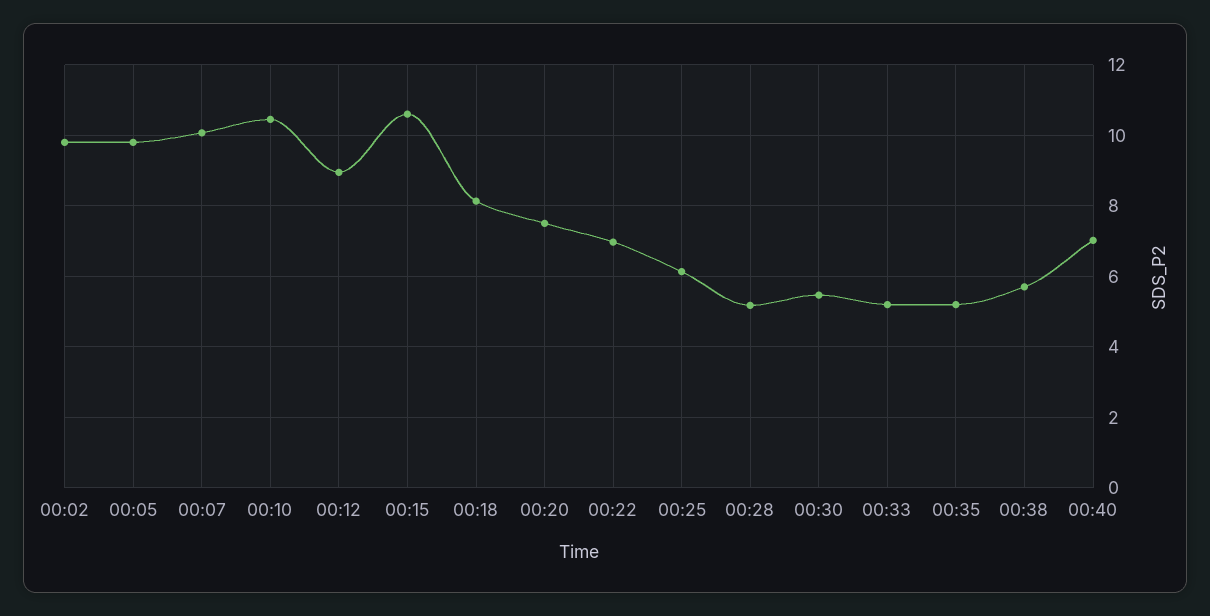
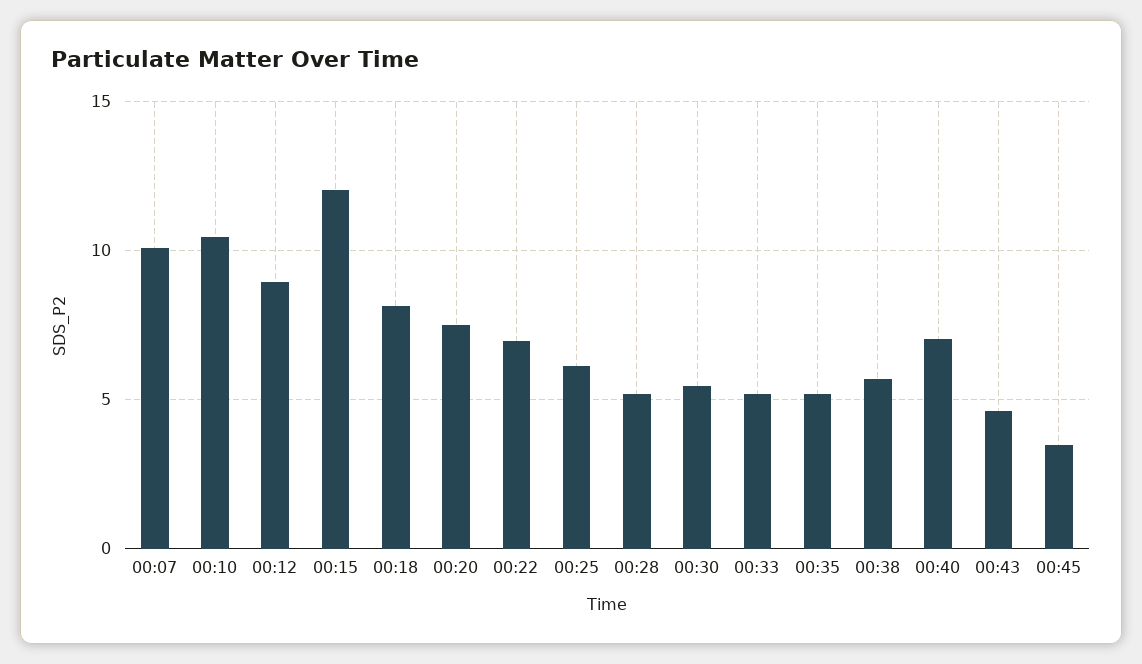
00:02: 9.8 -> none
00:05: 9.8 -> none
00:15: 10.6 -> 12
00:43: none -> 4.5
00:45: none -> 3.5

